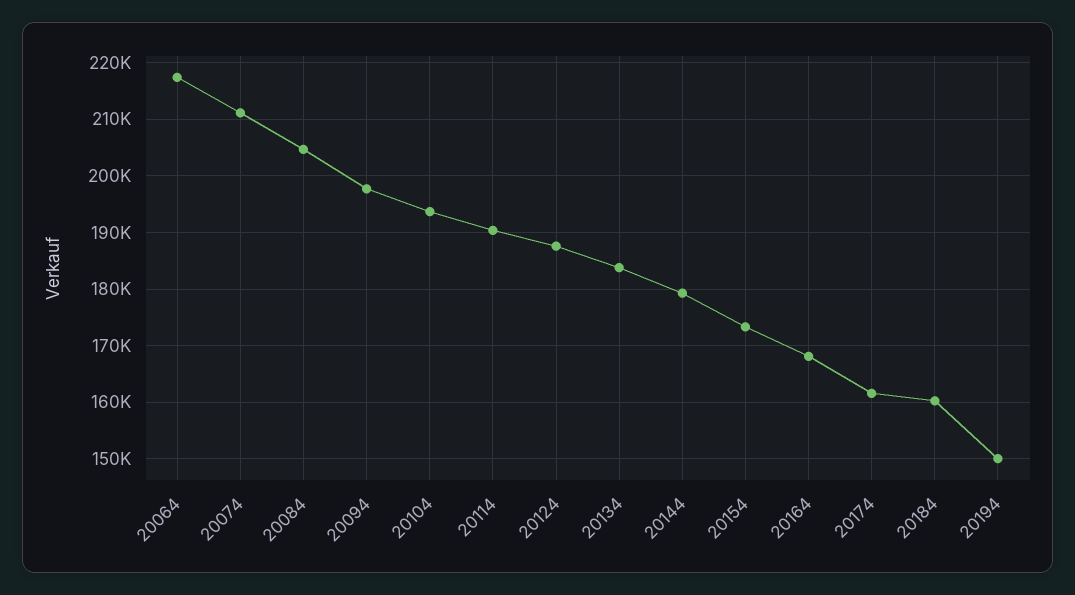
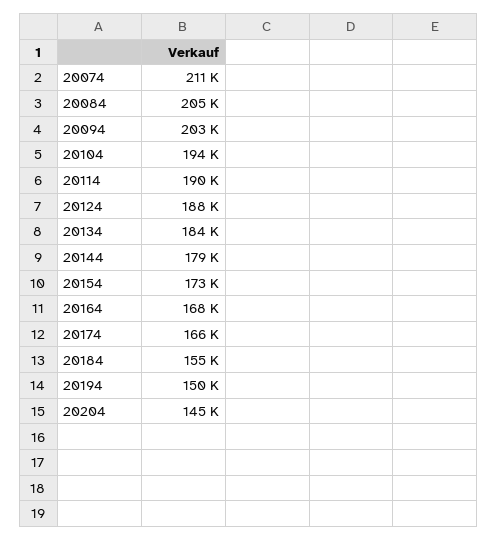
20064: 218000 -> none
20094: 198000 -> 203000
20174: 162000 -> 166000
20184: 160000 -> 155000
20204: none -> 145000

